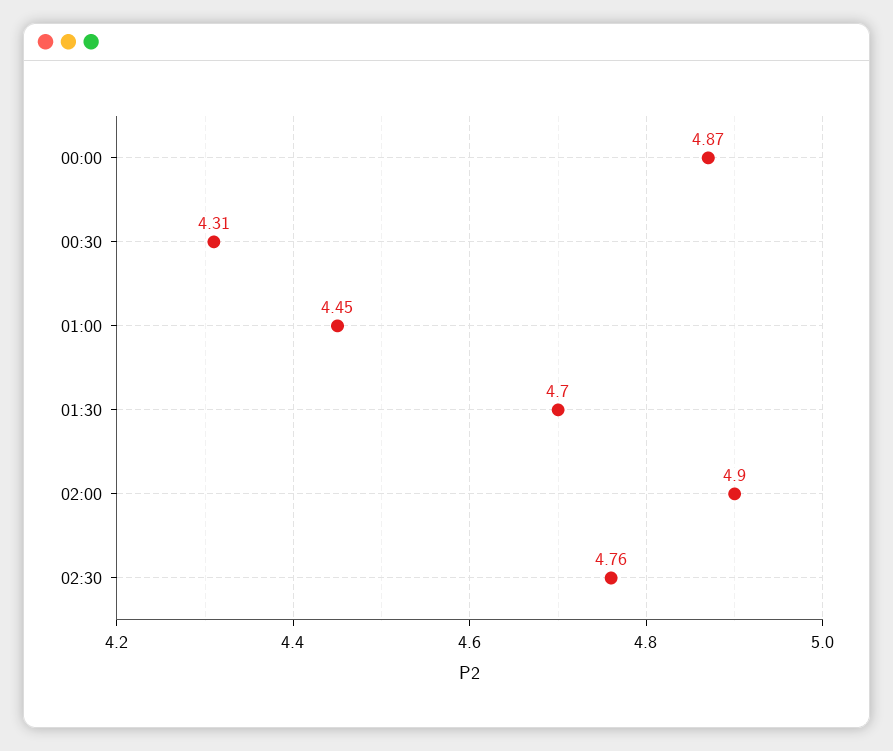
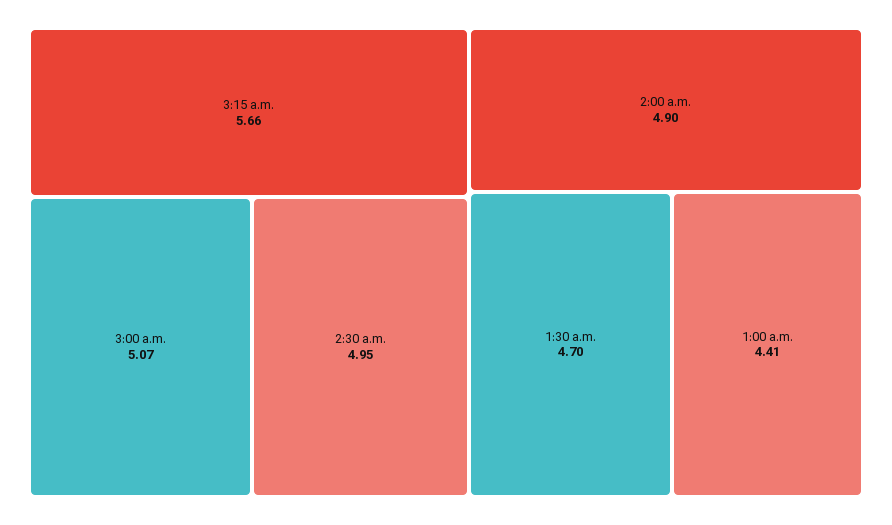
00:00: 4.87 -> none
00:30: 4.31 -> none
01:00: 4.45 -> 4.41
02:30: 4.76 -> 4.95
3:15 a.m.: none -> 5.66
3:00 a.m.: none -> 5.07

